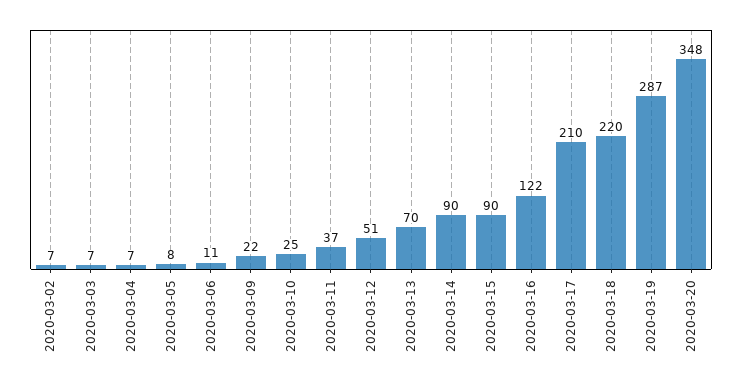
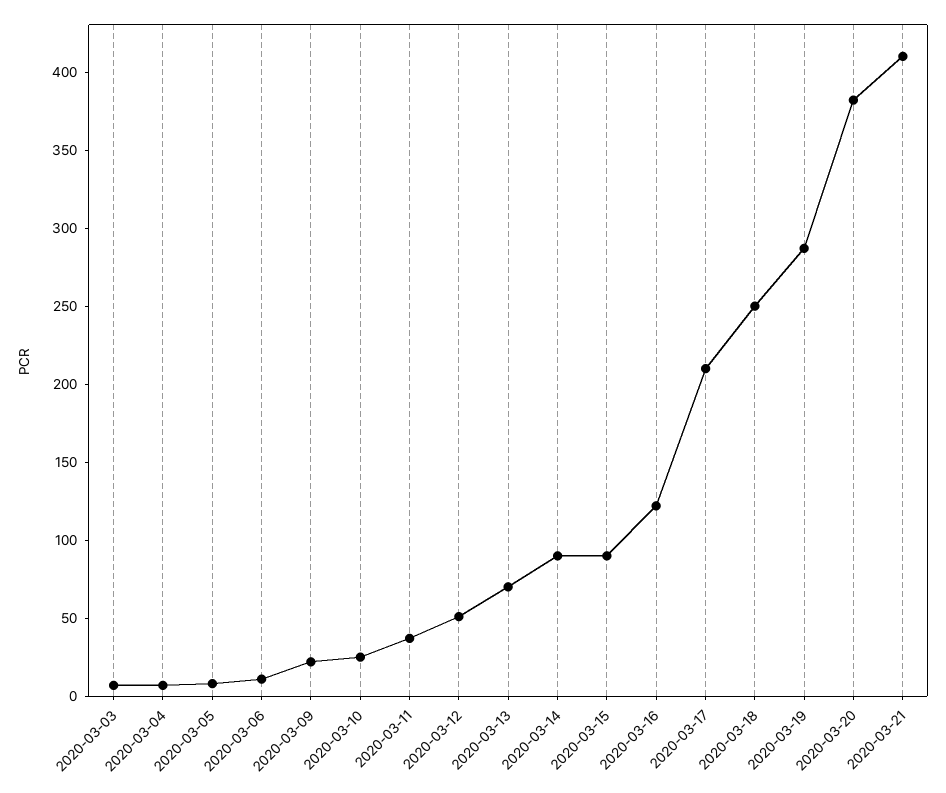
2020-03-02: 7 -> none
2020-03-18: 220 -> 250
2020-03-20: 348 -> 380
2020-03-21: none -> 410

